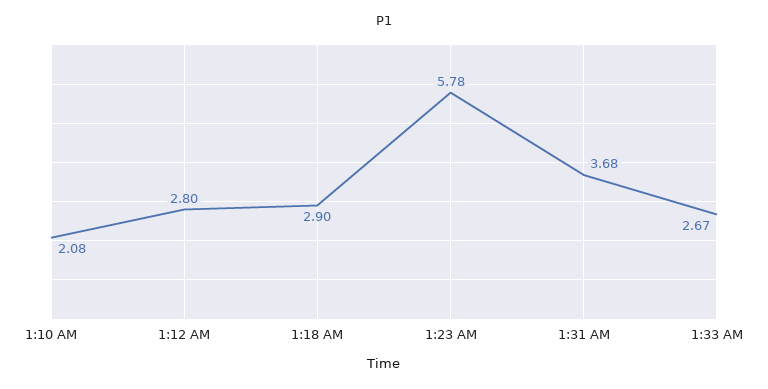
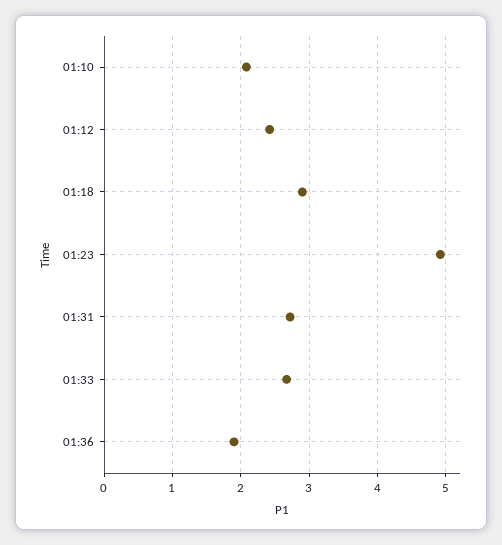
1:12 AM: 2.8 -> 2.4
1:23 AM: 5.78 -> 4.9
1:31 AM: 3.68 -> 2.7
01:36: none -> 1.9

